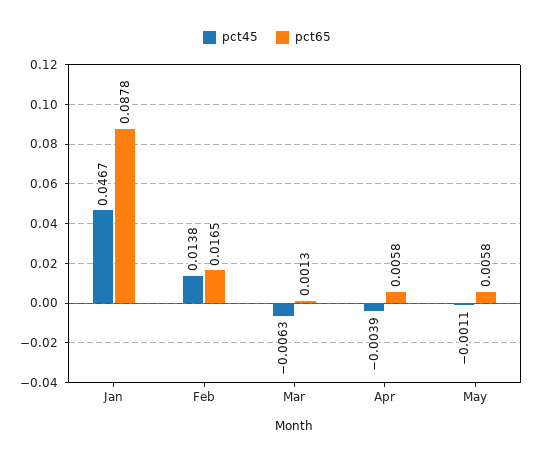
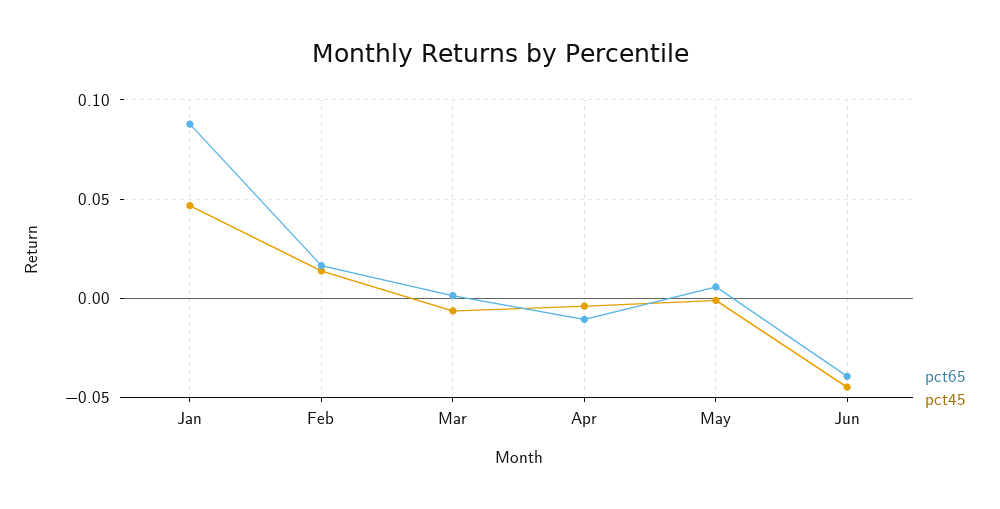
pct65, Apr: 0.0058 -> -0.01
pct65, Jun: none -> -0.04
pct45, Jun: none -> -0.045

